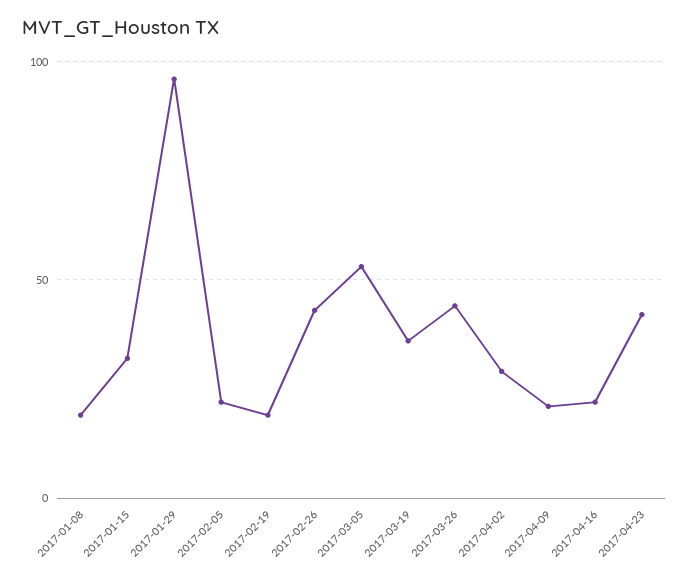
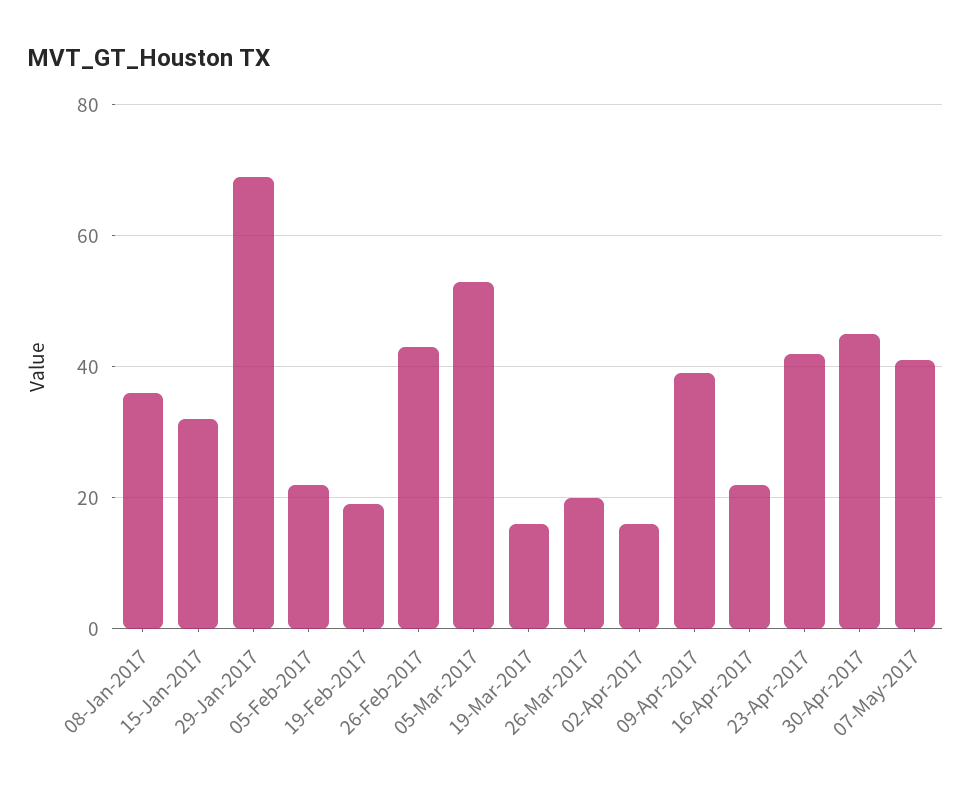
2017-01-08: 20 -> 35
2017-01-29: 95 -> 70
2017-03-19: 35 -> 15
2017-03-26: 45 -> 20
2017-04-02: 30 -> 15
2017-04-09: 20 -> 40
30-Apr-2017: none -> 45
07-May-2017: none -> 40

